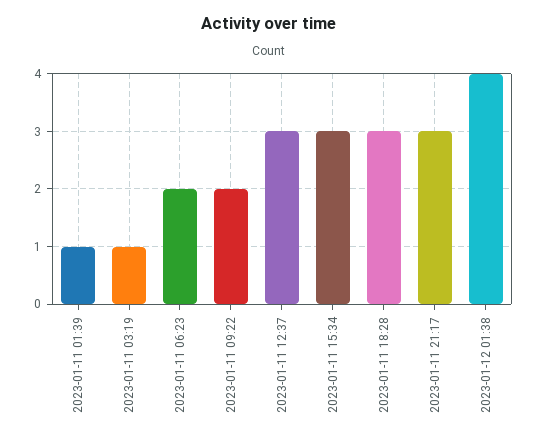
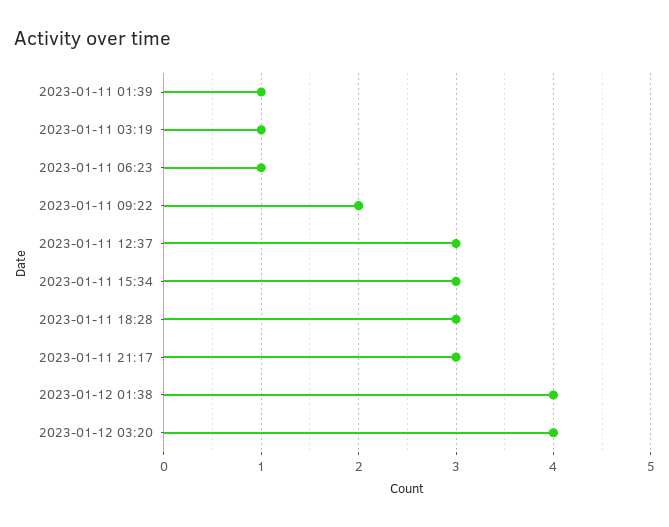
2023-01-11 06:23: 2 -> 1
2023-01-12 03:20: none -> 4

